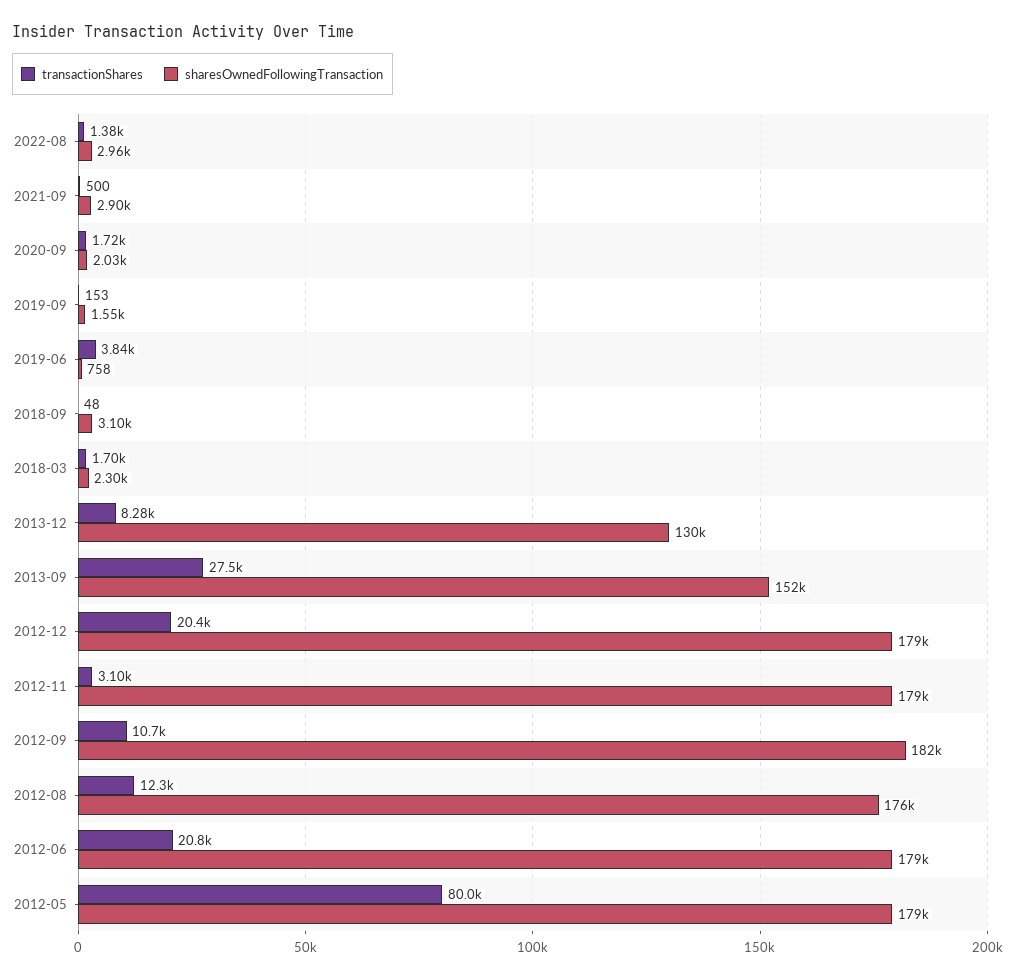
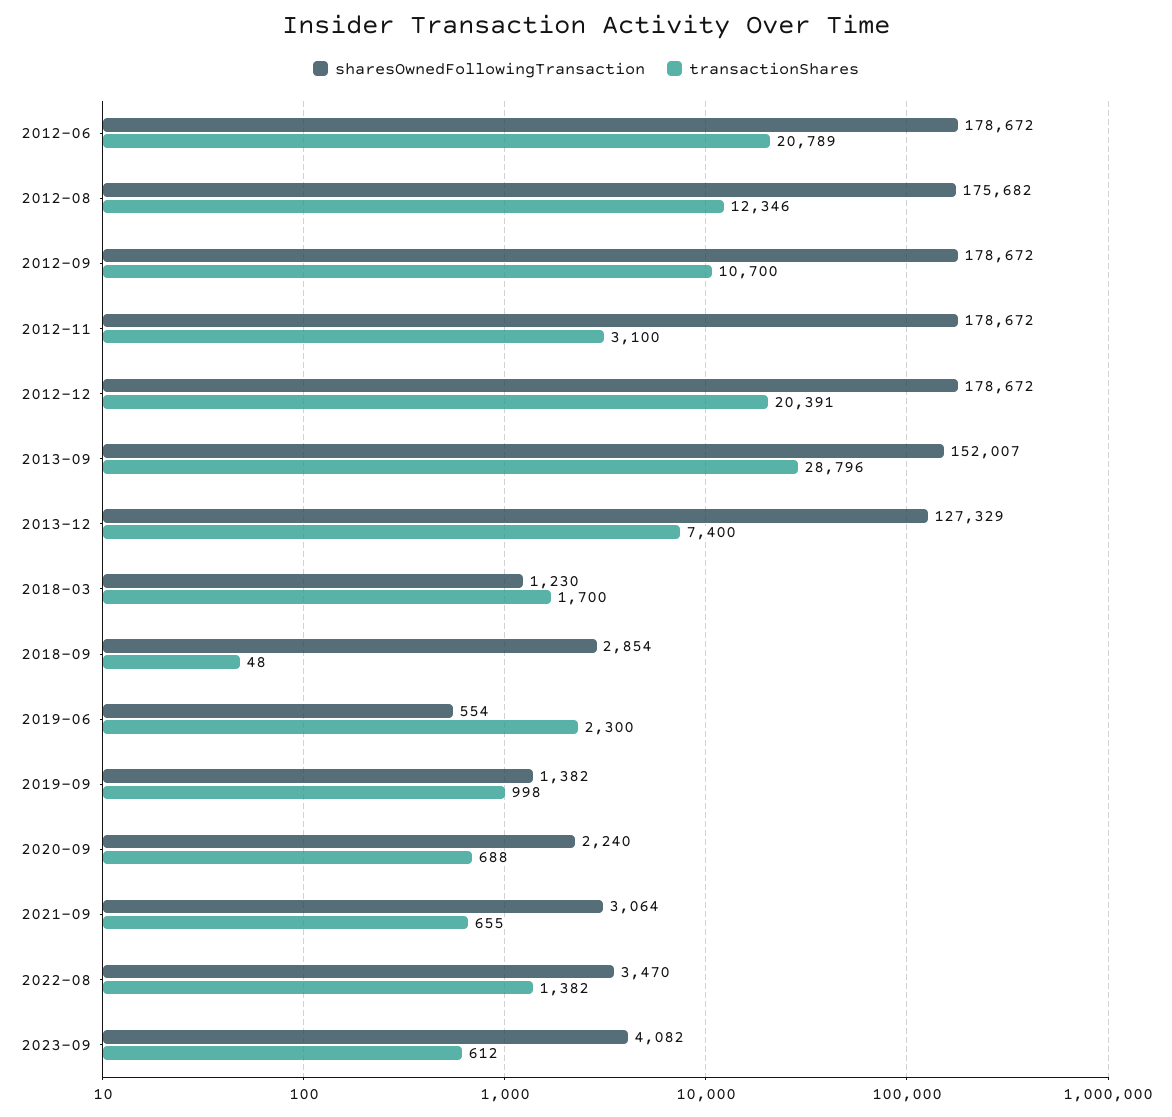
sharesOwnedFollowingTransaction, 2022-08: 2960 -> 3470
transactionShares, 2021-09: 500 -> 655
sharesOwnedFollowingTransaction, 2021-09: 2900 -> 3064
transactionShares, 2020-09: 1720 -> 688
sharesOwnedFollowingTransaction, 2020-09: 2030 -> 2240
transactionShares, 2019-09: 153 -> 998
sharesOwnedFollowingTransaction, 2019-09: 1550 -> 1382
transactionShares, 2019-06: 3840 -> 2300
sharesOwnedFollowingTransaction, 2019-06: 758 -> 554
sharesOwnedFollowingTransaction, 2018-09: 3100 -> 2854
sharesOwnedFollowingTransaction, 2018-03: 2300 -> 1230
transactionShares, 2013-12: 8280 -> 7400
sharesOwnedFollowingTransaction, 2013-12: 130000 -> 127329
transactionShares, 2013-09: 27500 -> 28796
sharesOwnedFollowingTransaction, 2012-09: 182000 -> 178672
transactionShares, 2012-05: 80000 -> none
sharesOwnedFollowingTransaction, 2012-05: 179000 -> none
sharesOwnedFollowingTransaction, 2023-09: none -> 4082
transactionShares, 2023-09: none -> 612

